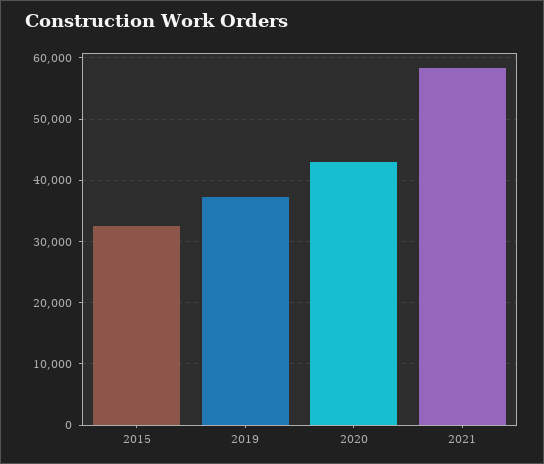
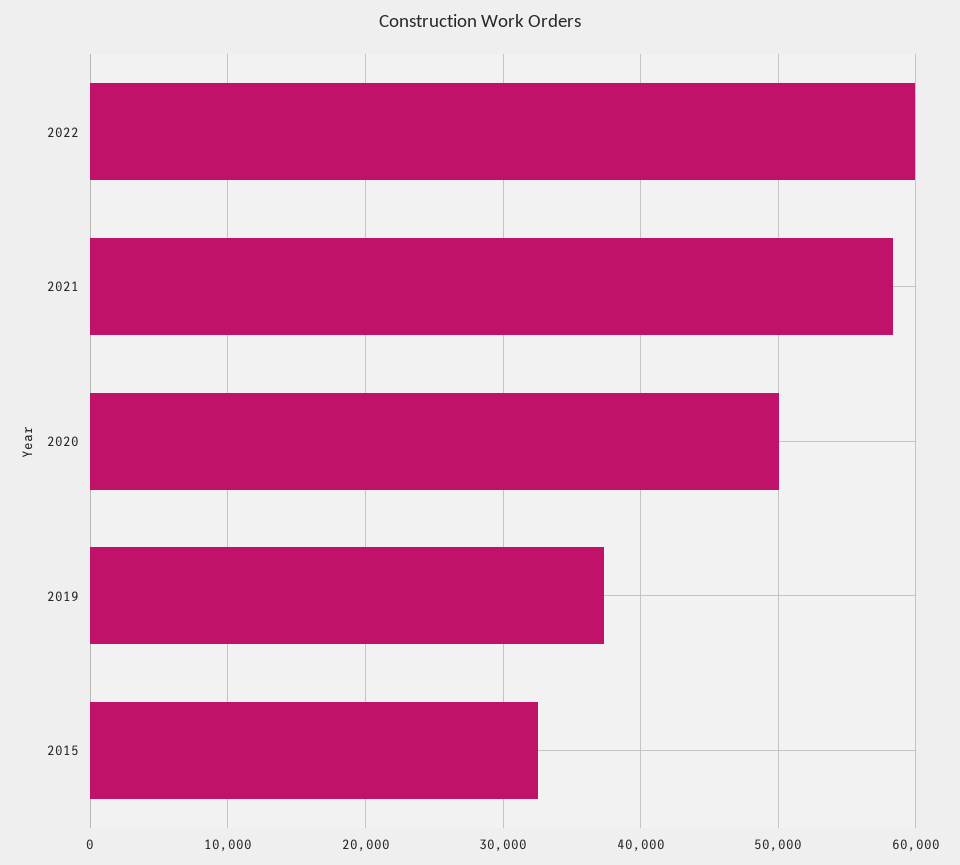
2020: 43000 -> 50000
2022: none -> 60000

